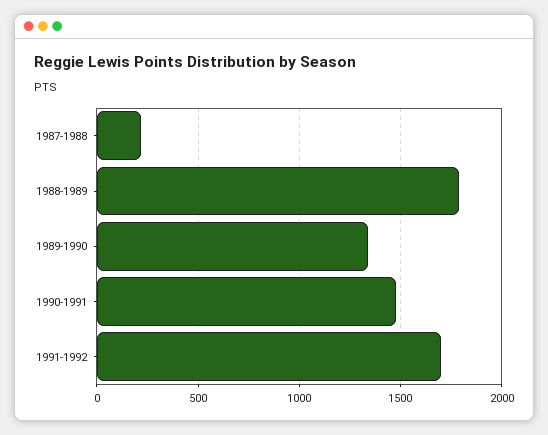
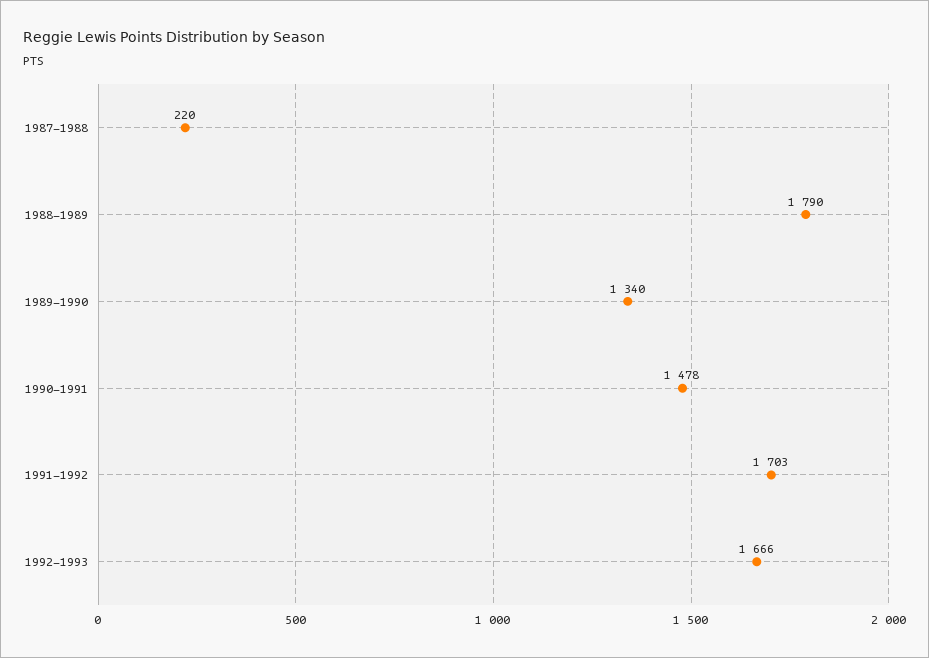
1992-1993: none -> 1666

